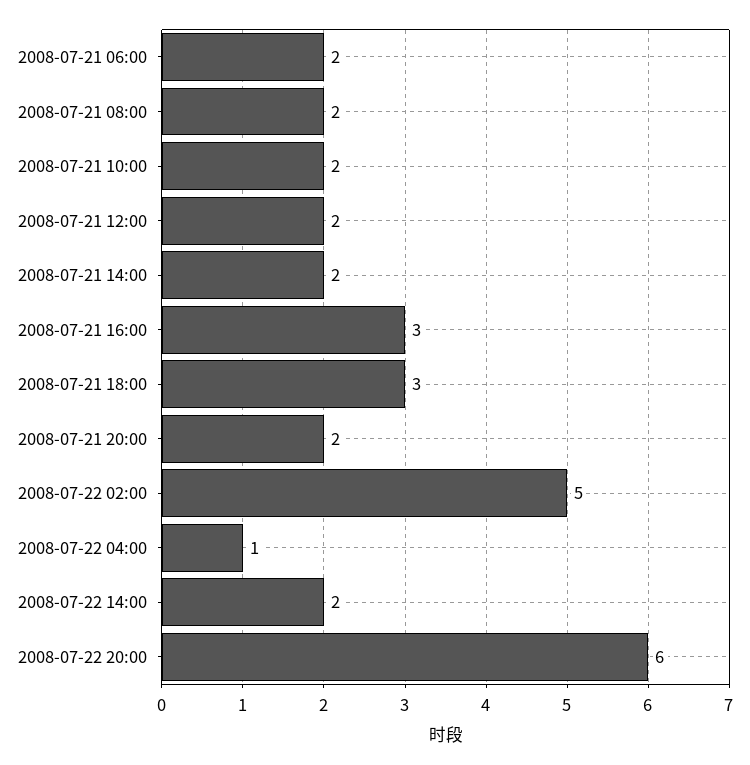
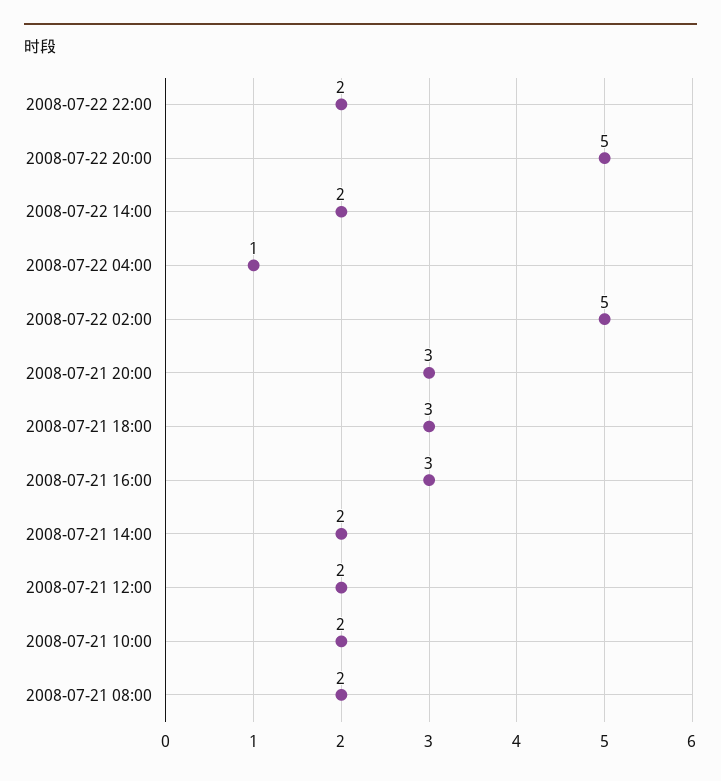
2008-07-21 06:00: 2 -> none
2008-07-21 20:00: 2 -> 3
2008-07-22 20:00: 6 -> 5
2008-07-22 22:00: none -> 2

